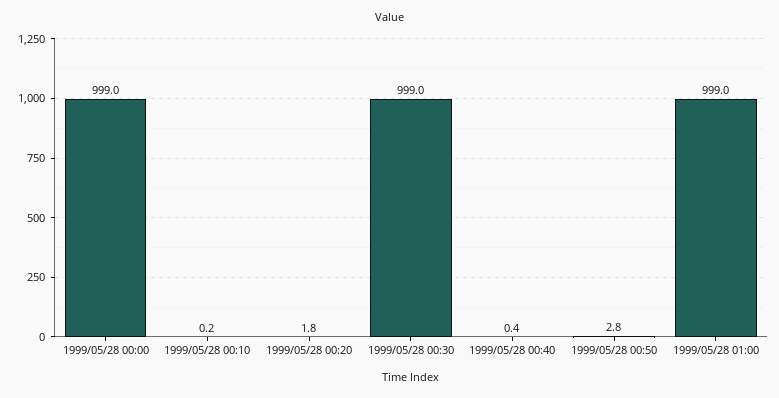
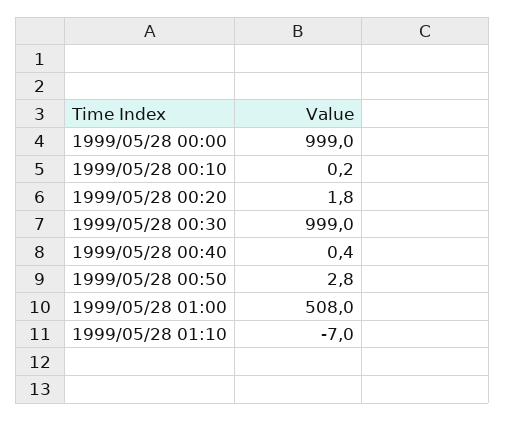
1999/05/28 01:00: 999 -> 508
1999/05/28 01:10: none -> -7

